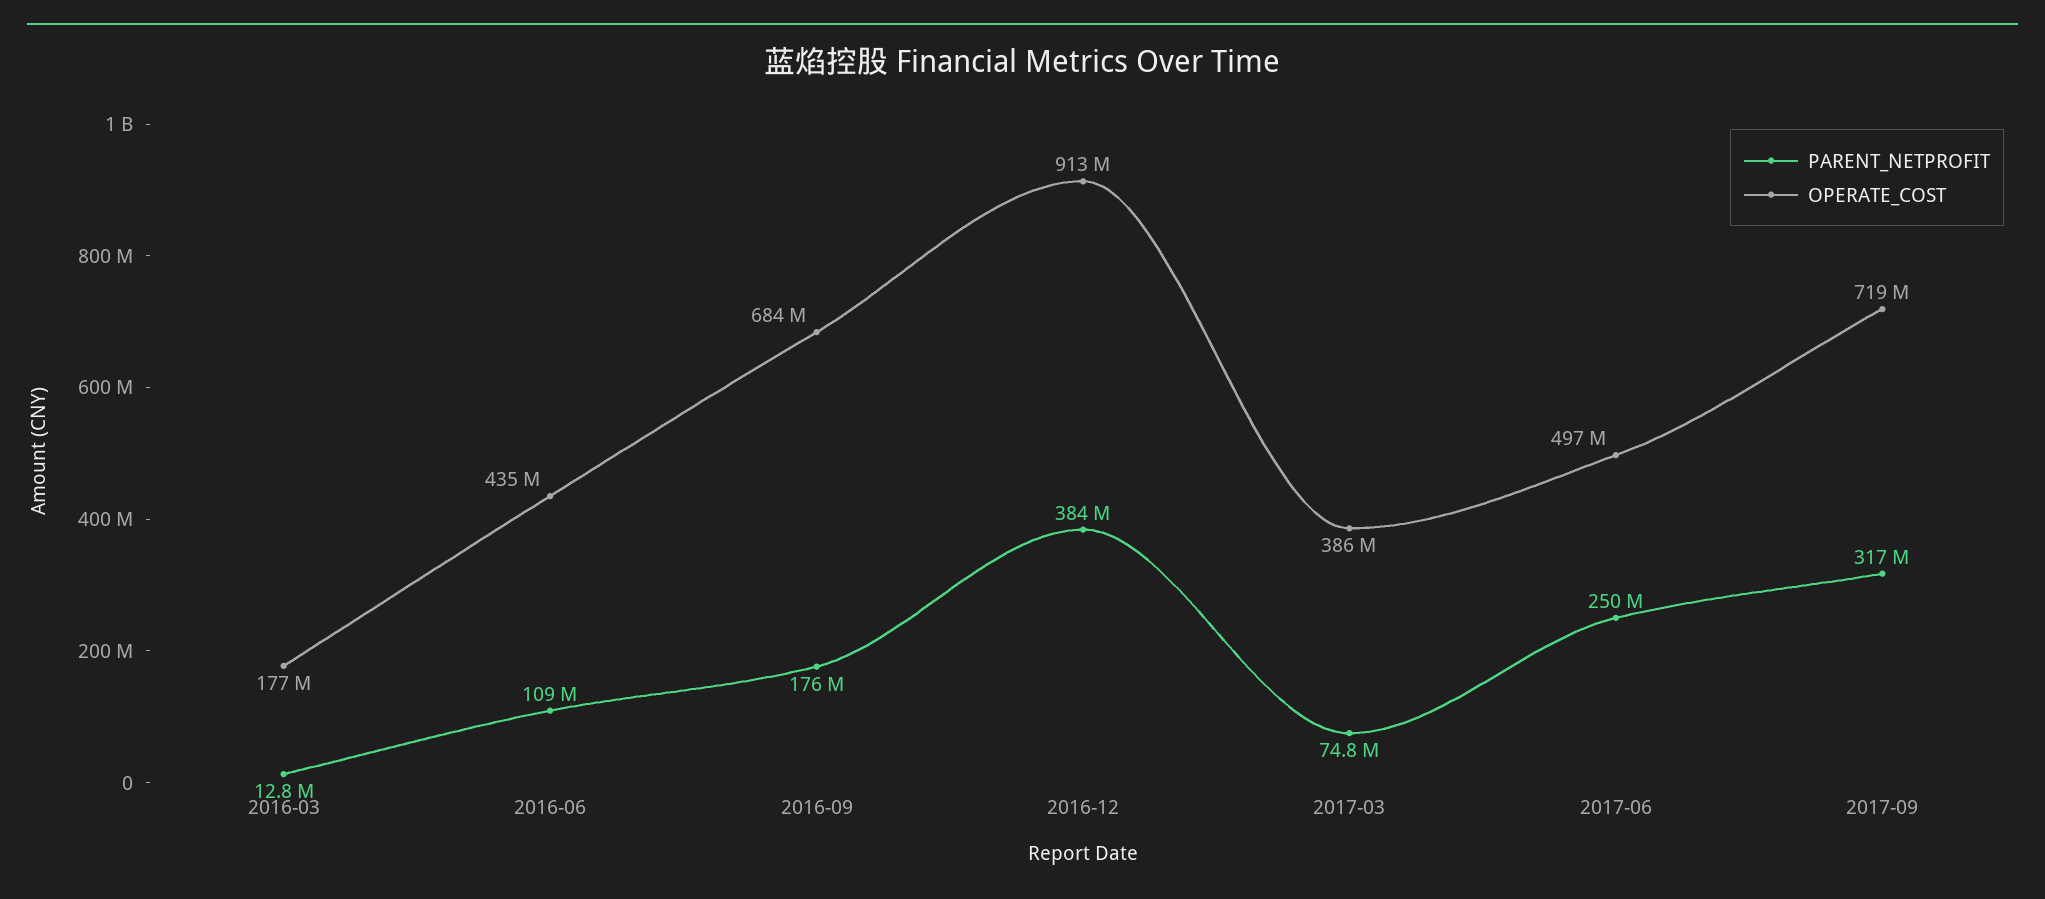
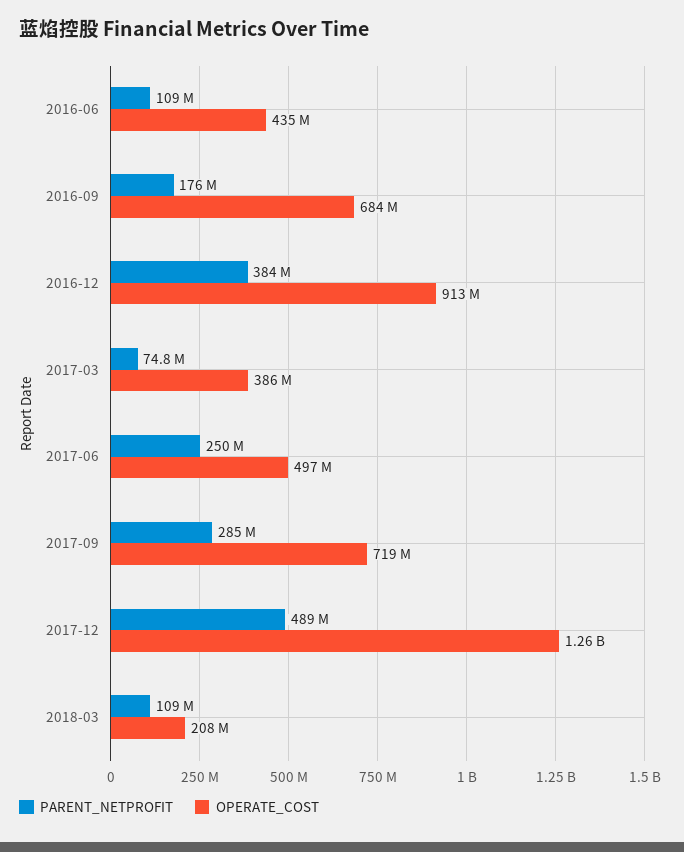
PARENT_NETPROFIT, 2016-03: 12800000 -> none
OPERATE_COST, 2016-03: 177000000 -> none
PARENT_NETPROFIT, 2017-09: 317000000 -> 285000000
PARENT_NETPROFIT, 2017-12: none -> 489000000
OPERATE_COST, 2017-12: none -> 1260000000
PARENT_NETPROFIT, 2018-03: none -> 109000000
OPERATE_COST, 2018-03: none -> 208000000

